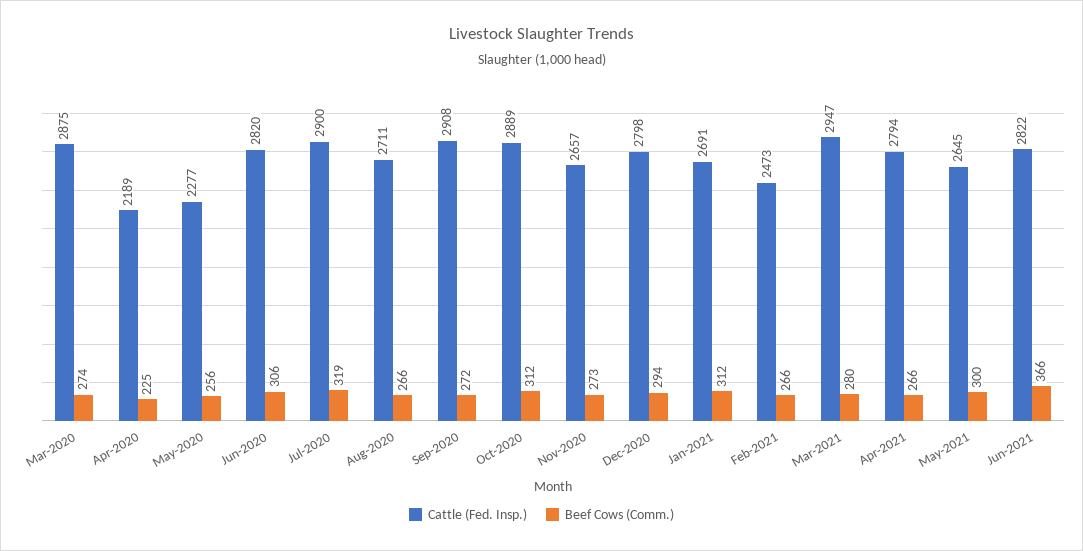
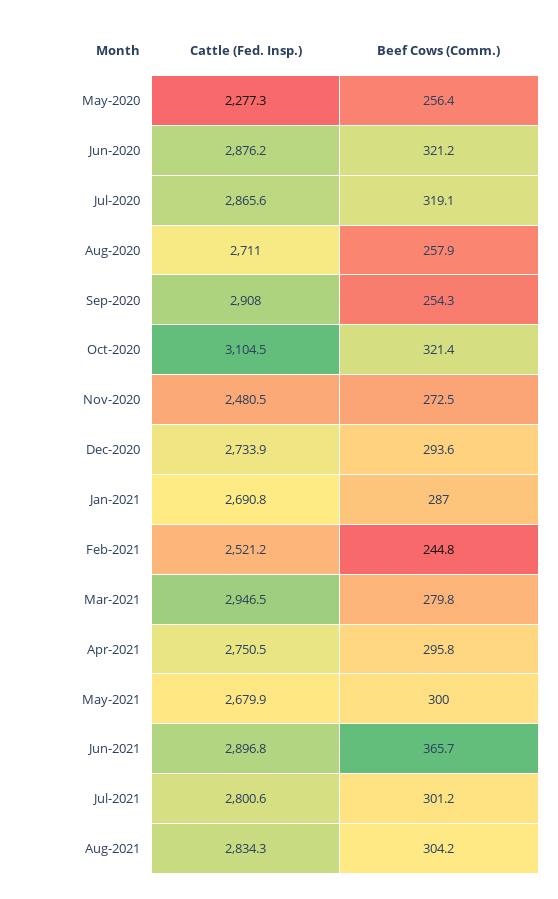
Cattle (Fed. Insp.), Mar-2020: 2875 -> none
Beef Cows (Comm.), Mar-2020: 274 -> none
Cattle (Fed. Insp.), Apr-2020: 2189 -> none
Beef Cows (Comm.), Apr-2020: 225 -> none
Cattle (Fed. Insp.), Jun-2020: 2820 -> 2876.2
Beef Cows (Comm.), Jun-2020: 306 -> 321.2
Cattle (Fed. Insp.), Jul-2020: 2900 -> 2865.6
Beef Cows (Comm.), Aug-2020: 266 -> 257.9
Beef Cows (Comm.), Sep-2020: 272 -> 254.3
Cattle (Fed. Insp.), Oct-2020: 2889 -> 3104.5
Beef Cows (Comm.), Oct-2020: 312 -> 321.4
Cattle (Fed. Insp.), Nov-2020: 2657 -> 2480.5
Cattle (Fed. Insp.), Dec-2020: 2798 -> 2733.9
Beef Cows (Comm.), Jan-2021: 312 -> 287
Cattle (Fed. Insp.), Feb-2021: 2473 -> 2521.2
Beef Cows (Comm.), Feb-2021: 266 -> 244.8
Cattle (Fed. Insp.), Apr-2021: 2794 -> 2750.5
Beef Cows (Comm.), Apr-2021: 266 -> 295.8
Cattle (Fed. Insp.), May-2021: 2645 -> 2679.9
Cattle (Fed. Insp.), Jun-2021: 2822 -> 2896.8
Cattle (Fed. Insp.), Jul-2021: none -> 2800.6
Beef Cows (Comm.), Jul-2021: none -> 301.2
Cattle (Fed. Insp.), Aug-2021: none -> 2834.3
Beef Cows (Comm.), Aug-2021: none -> 304.2

